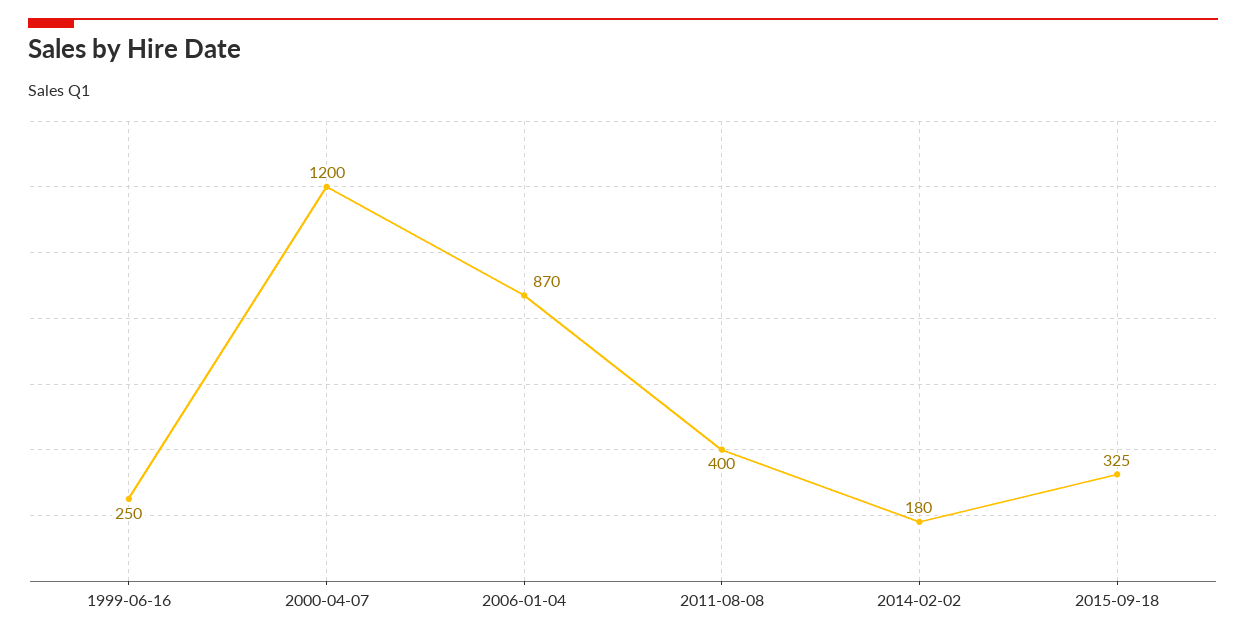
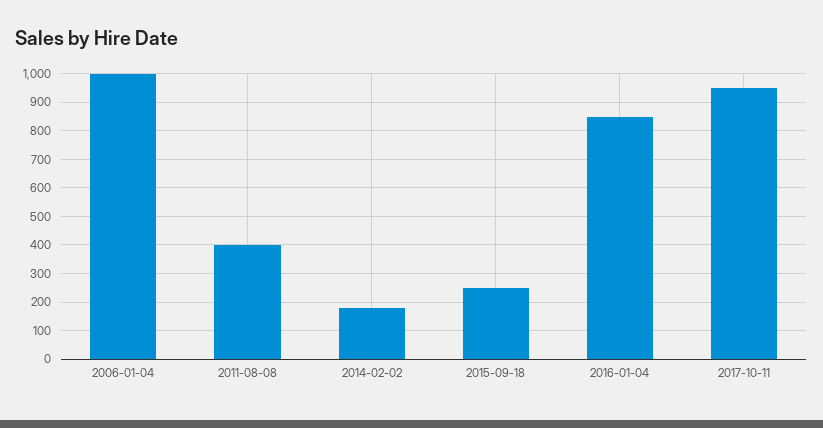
1999-06-16: 250 -> none
2000-04-07: 1200 -> none
2006-01-04: 870 -> 1000
2015-09-18: 325 -> 250
2016-01-04: none -> 850
2017-10-11: none -> 950

